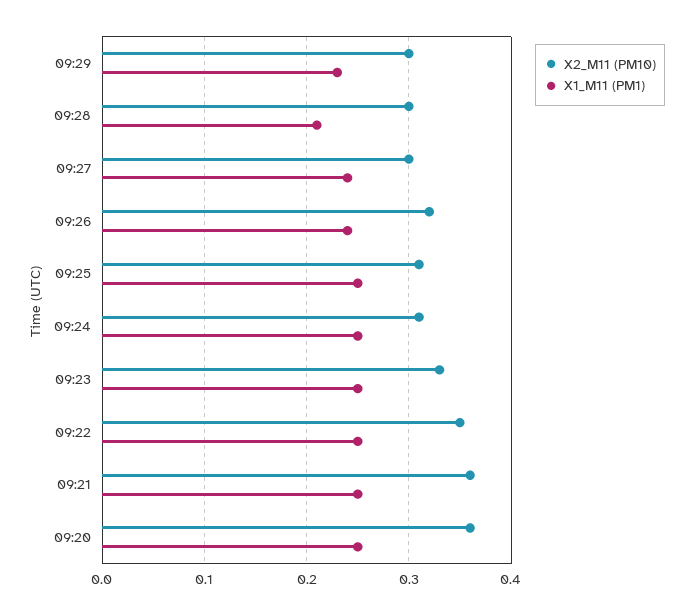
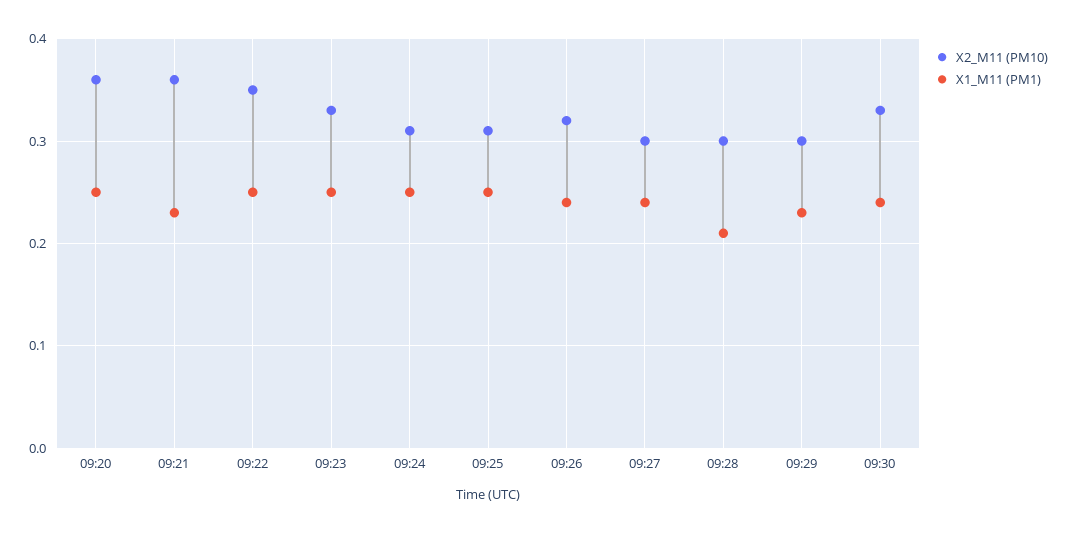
X1_M11 (PM1), 09:21: 0.25 -> 0.23
X2_M11 (PM10), 09:30: none -> 0.33
X1_M11 (PM1), 09:30: none -> 0.24

